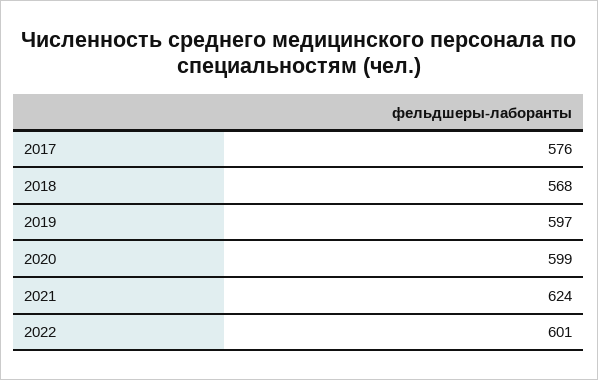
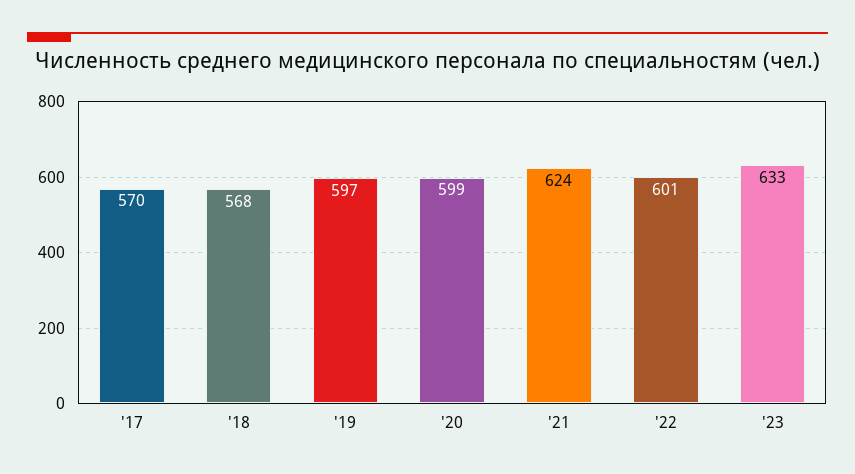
2017: 576 -> 570
'23: none -> 633

